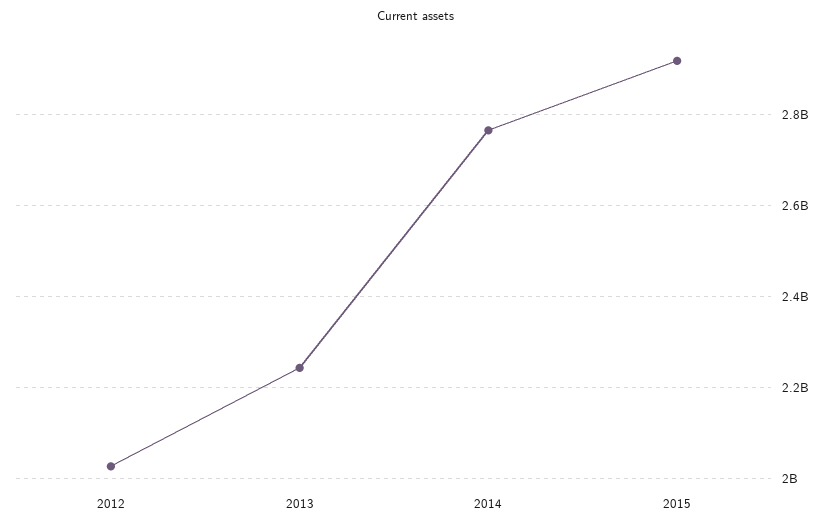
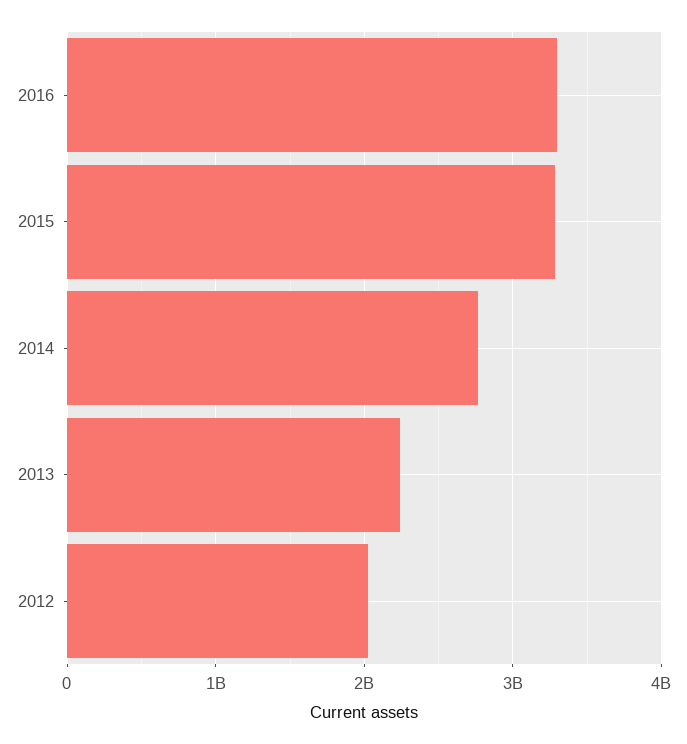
2015: 2920000000 -> 3300000000
2016: none -> 3300000000

